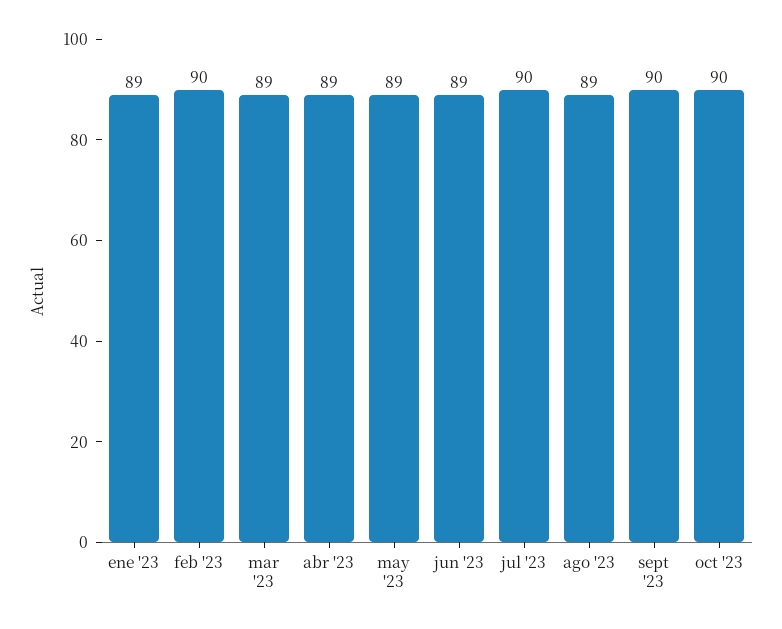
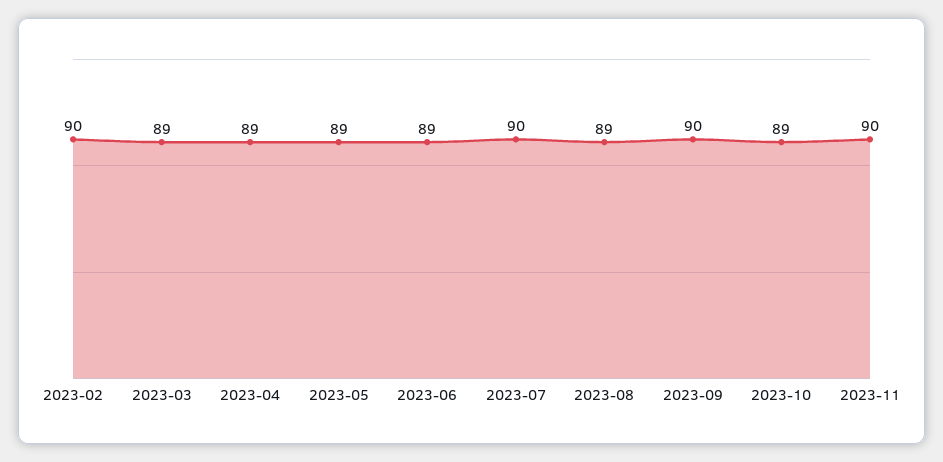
ene '23: 89 -> none
oct '23: 90 -> 89
2023-11: none -> 90

